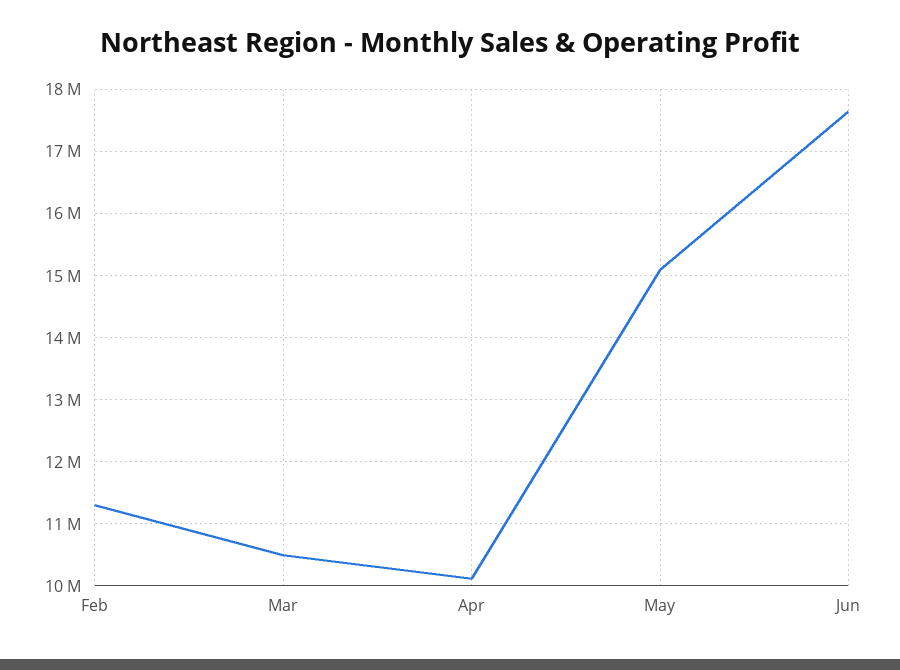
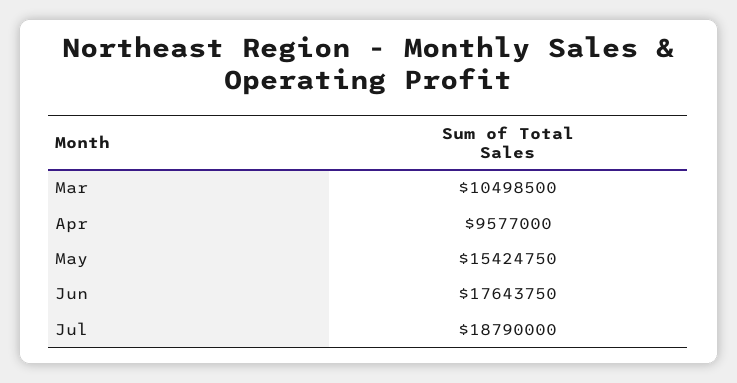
Feb: 11300000 -> none
Apr: 10100000 -> 9577000
May: 15100000 -> 15424750
Jul: none -> 18790000

